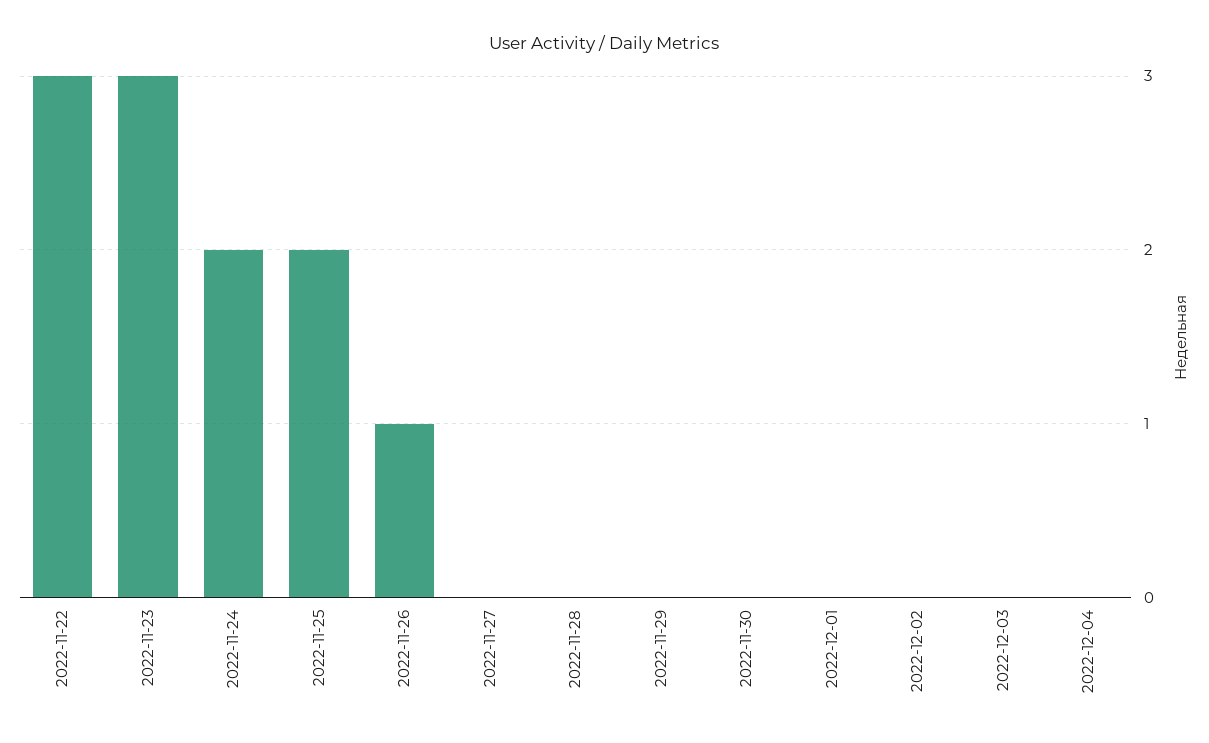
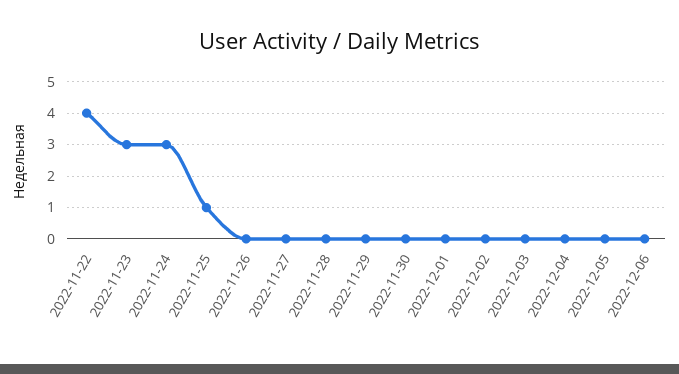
2022-11-22: 3 -> 4
2022-11-24: 2 -> 3
2022-11-25: 2 -> 1
2022-11-26: 1 -> 0
2022-12-05: none -> 0
2022-12-06: none -> 0

